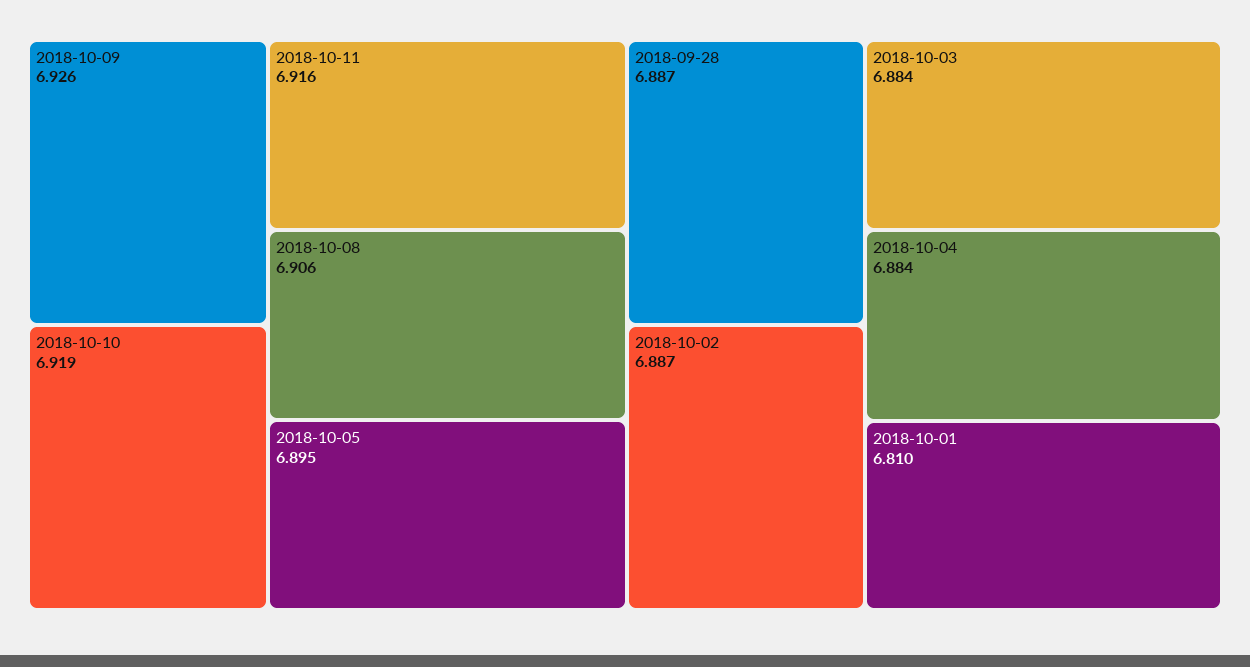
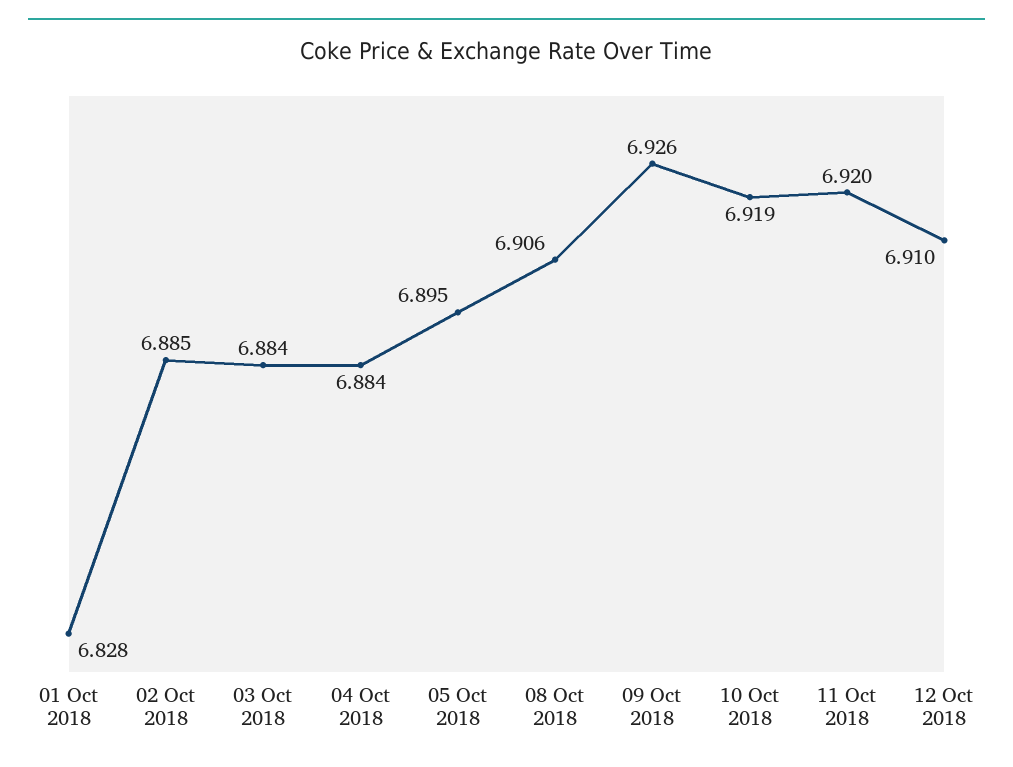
2018-10-11: 6.916 -> 6.92
2018-09-28: 6.887 -> none
2018-10-02: 6.887 -> 6.885
2018-10-01: 6.81 -> 6.828
12 Oct 2018: none -> 6.91

